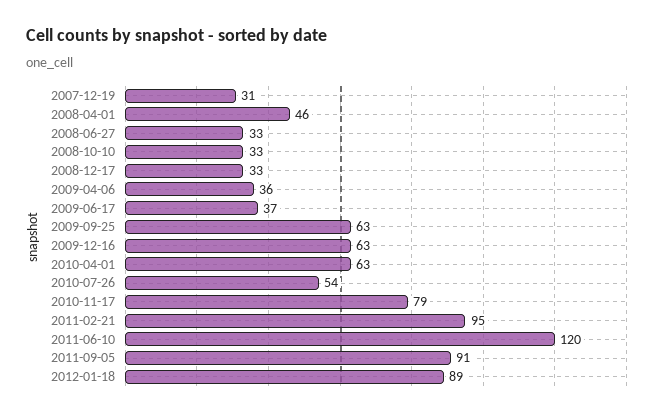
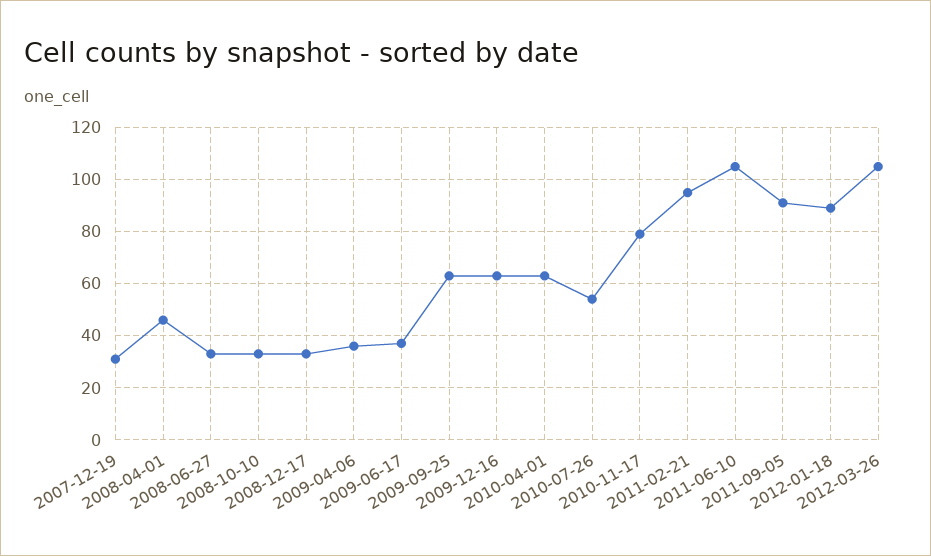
2011-06-10: 120 -> 105
2012-03-26: none -> 105

